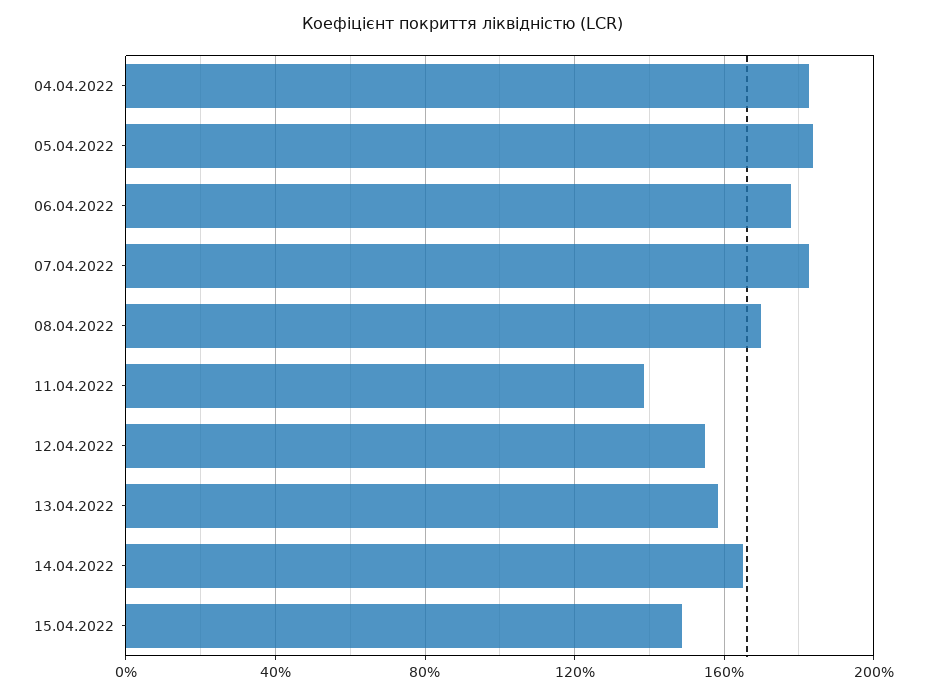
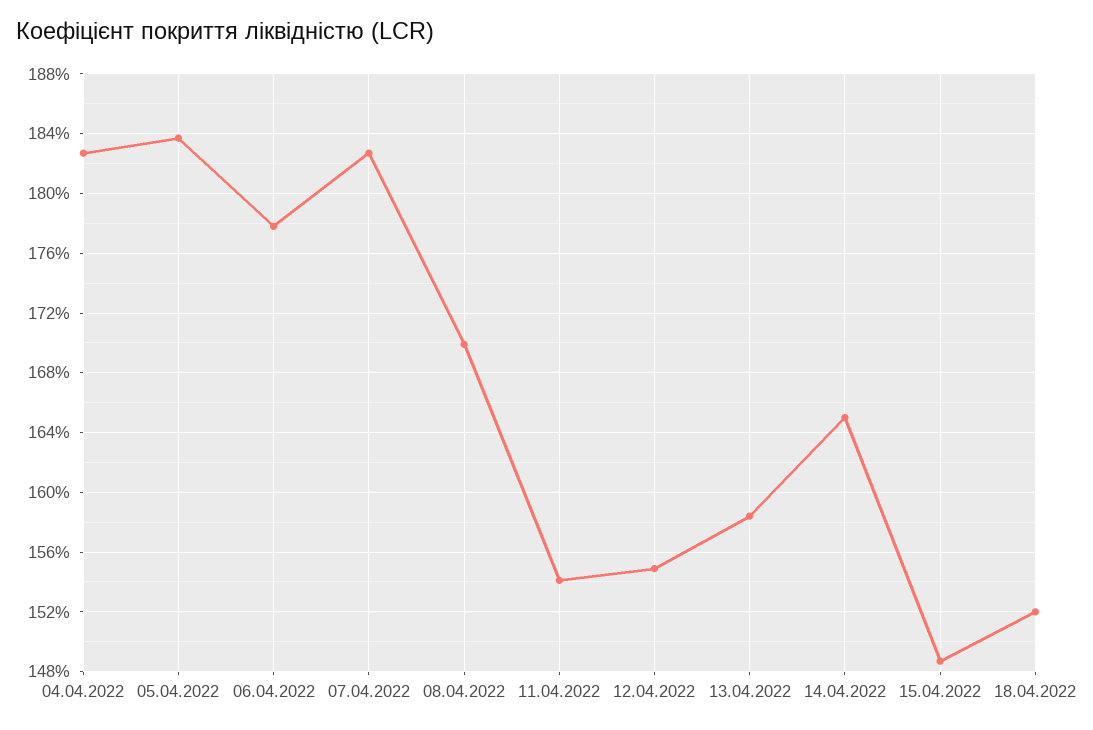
11.04.2022: 140 -> 154
18.04.2022: none -> 152

